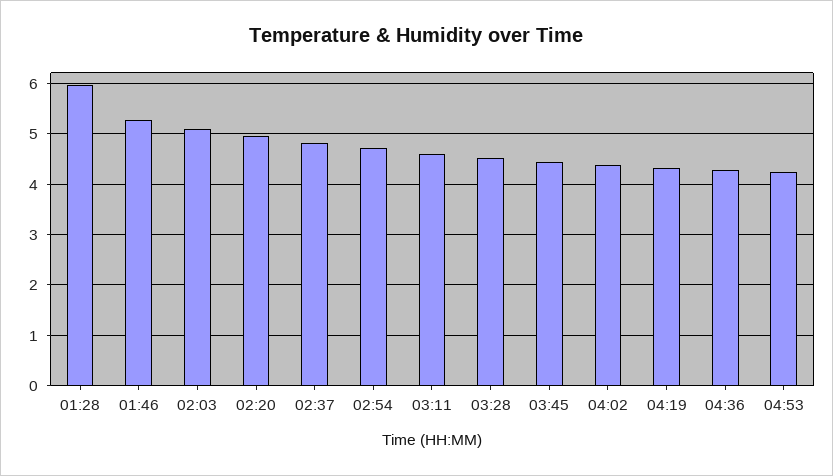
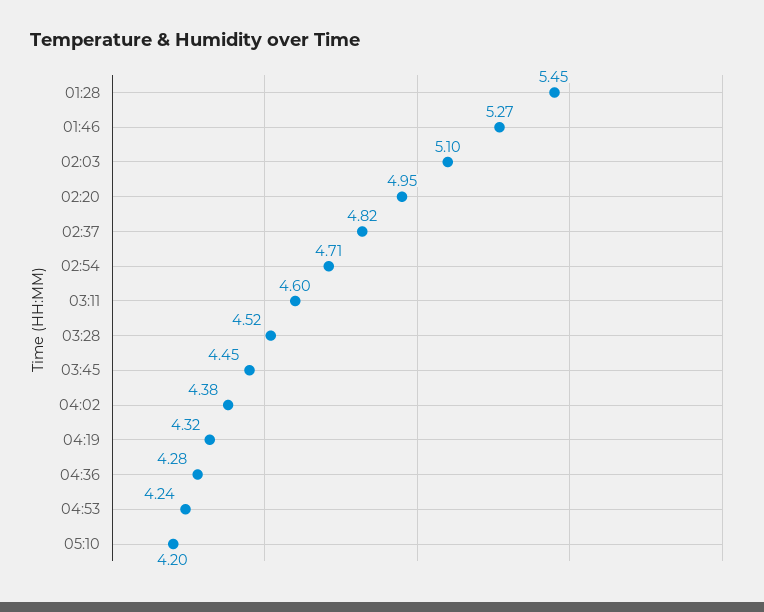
01:28: 6 -> 5.45
05:10: none -> 4.2

